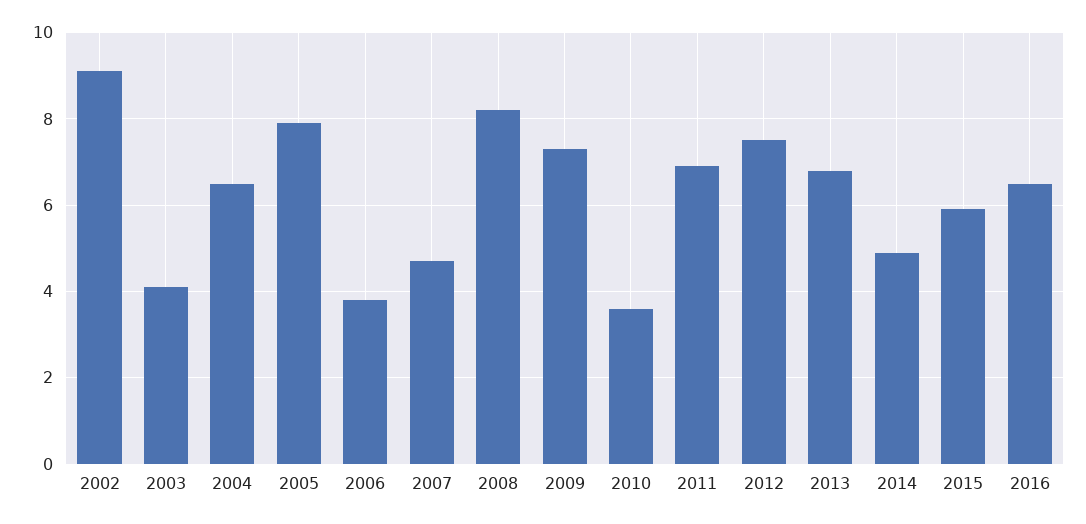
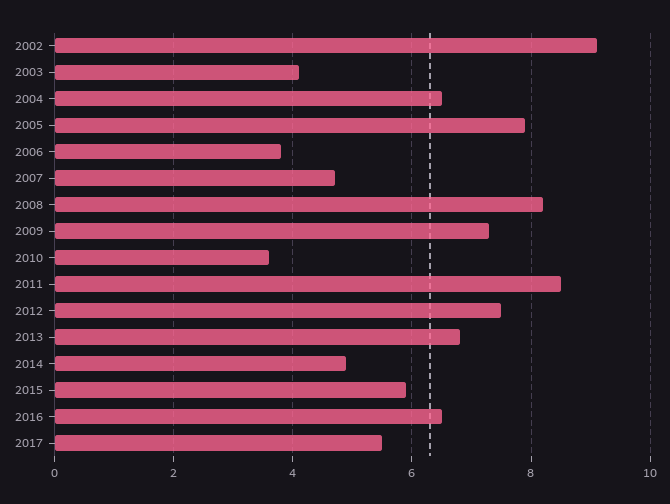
2011: 7 -> 8.5
2017: none -> 5.5

